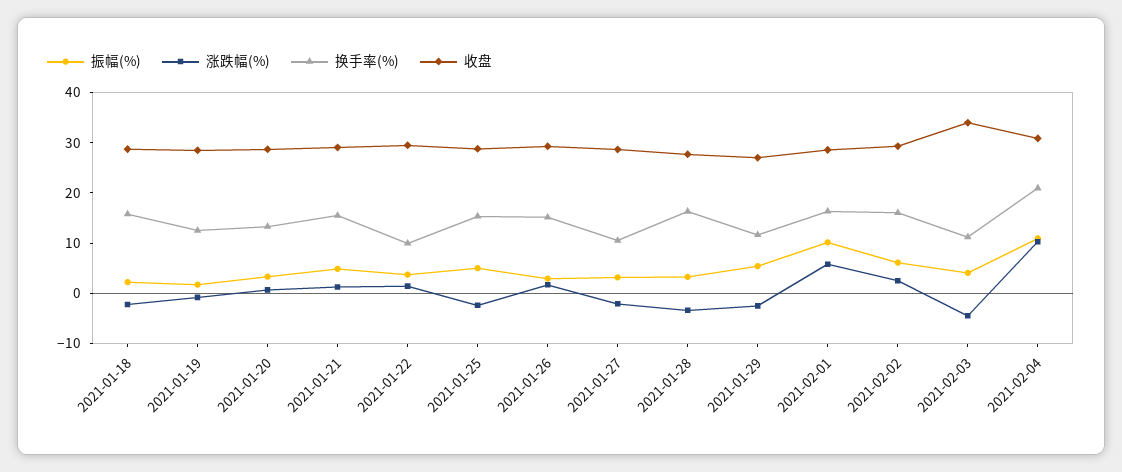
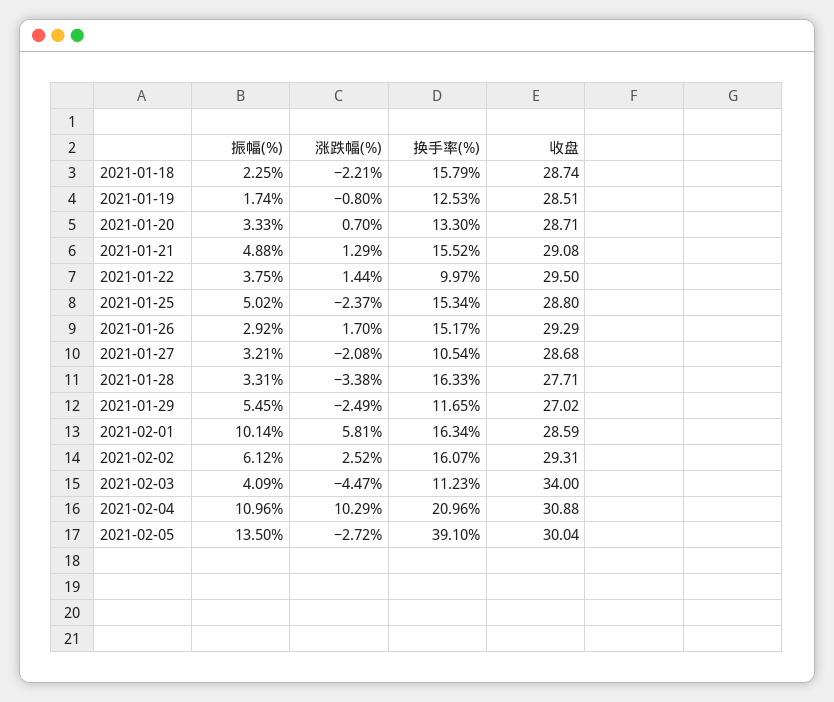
振幅(%), 2021-02-05: none -> 13.5
涨跌幅(%), 2021-02-05: none -> -2.72
换手率(%), 2021-02-05: none -> 39.1
收盘, 2021-02-05: none -> 30.04

